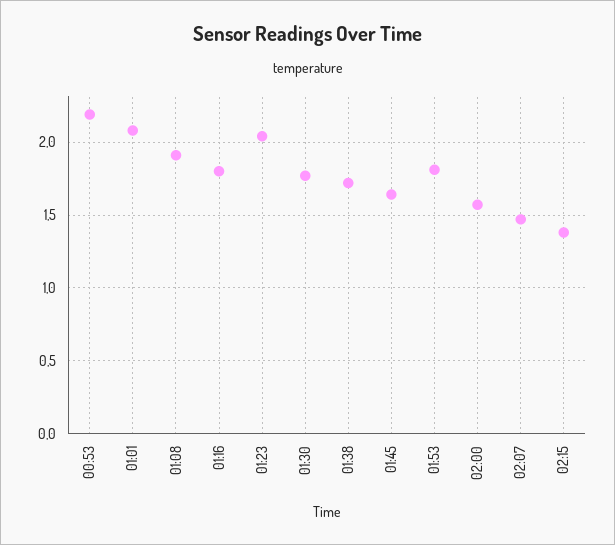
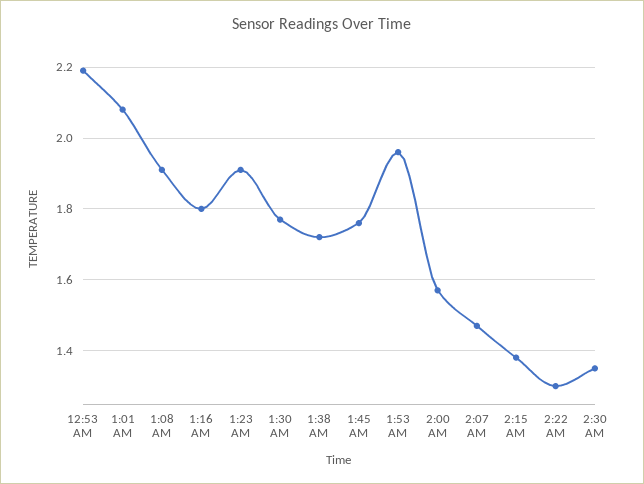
01:23: 2.05 -> 1.9
01:45: 1.65 -> 1.75
01:53: 1.8 -> 1.95
2:22 AM: none -> 1.3
2:30 AM: none -> 1.35

